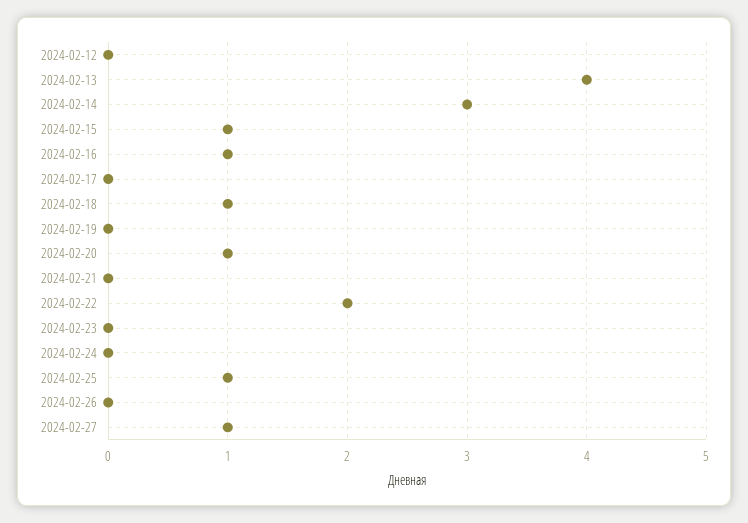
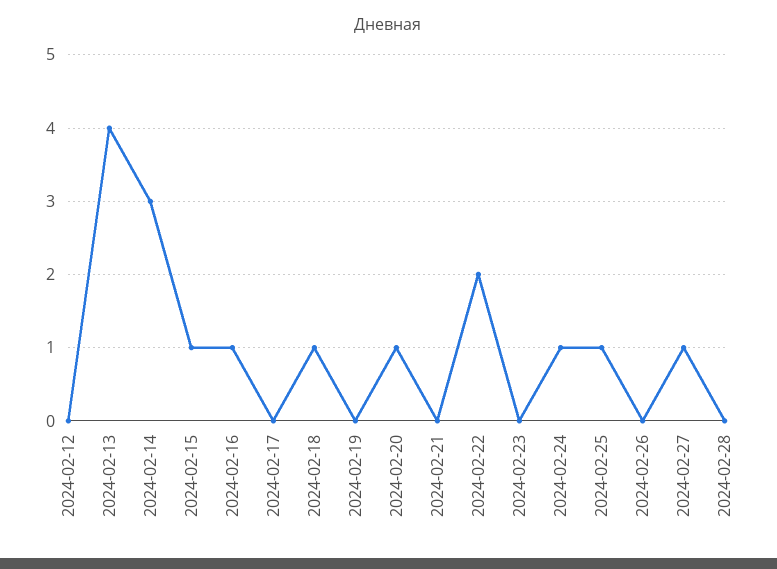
2024-02-24: 0 -> 1
2024-02-28: none -> 0

